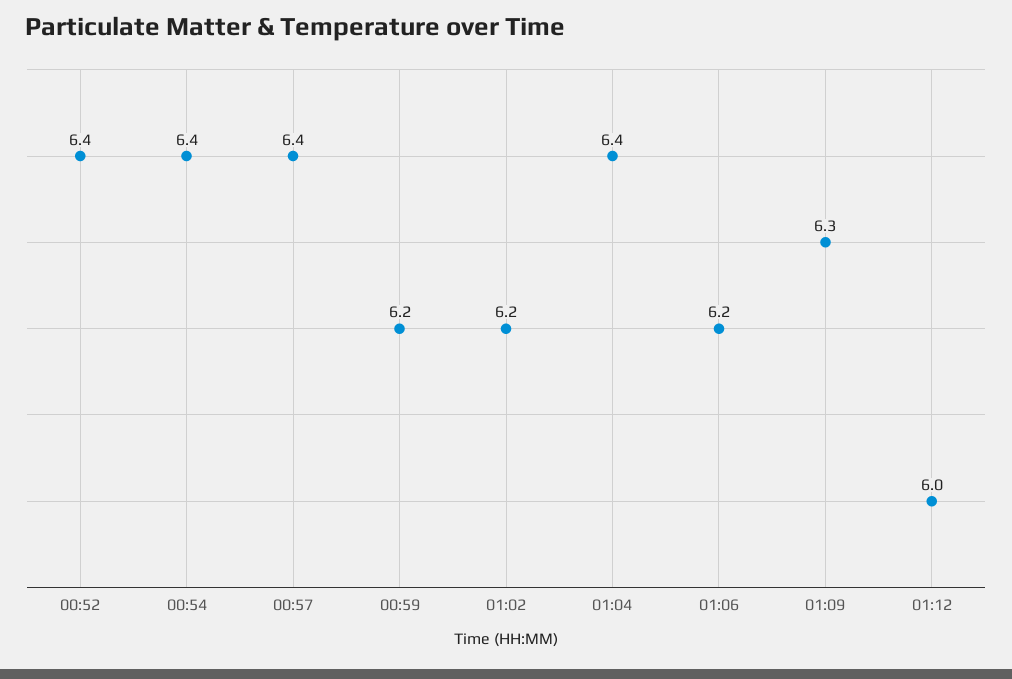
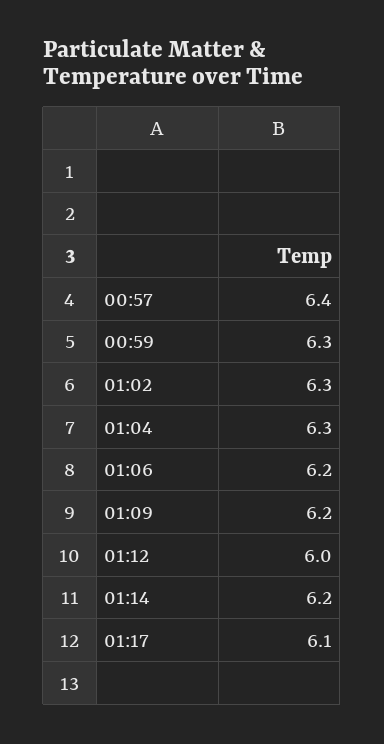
00:52: 6.4 -> none
00:54: 6.4 -> none
00:59: 6.2 -> 6.3
01:02: 6.2 -> 6.3
01:04: 6.4 -> 6.3
01:09: 6.3 -> 6.2
01:14: none -> 6.2
01:17: none -> 6.1

